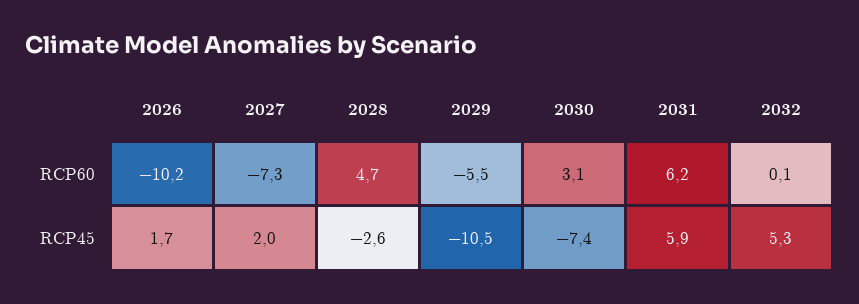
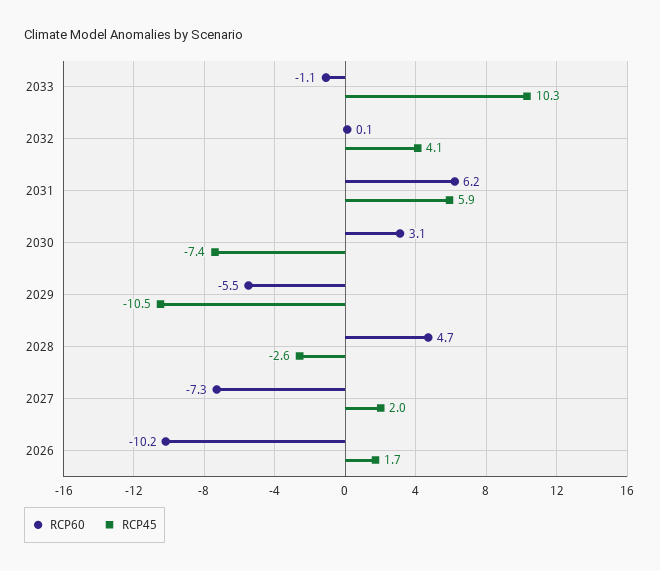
RCP45, 2032: 5.3 -> 4.1
RCP60, 2033: none -> -1.1
RCP45, 2033: none -> 10.3

